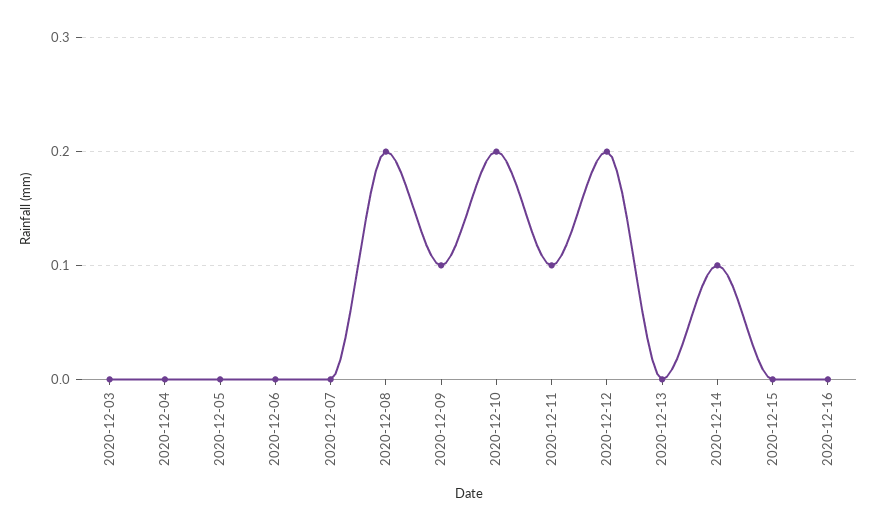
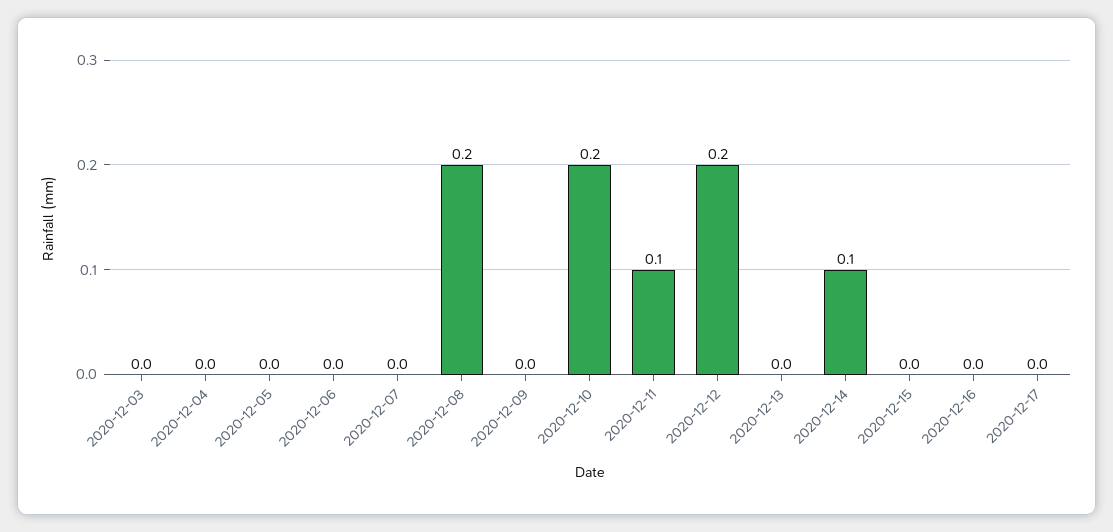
2020-12-09: 0.1 -> 0
2020-12-17: none -> 0

